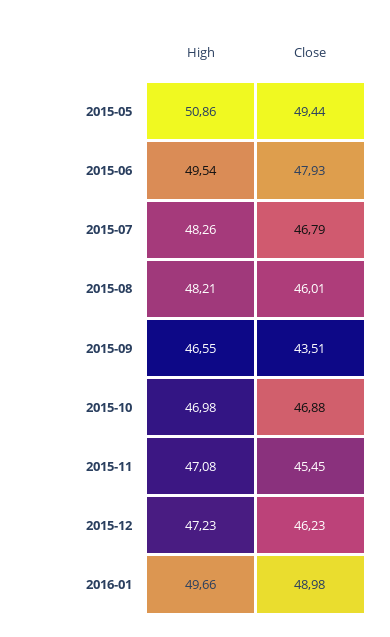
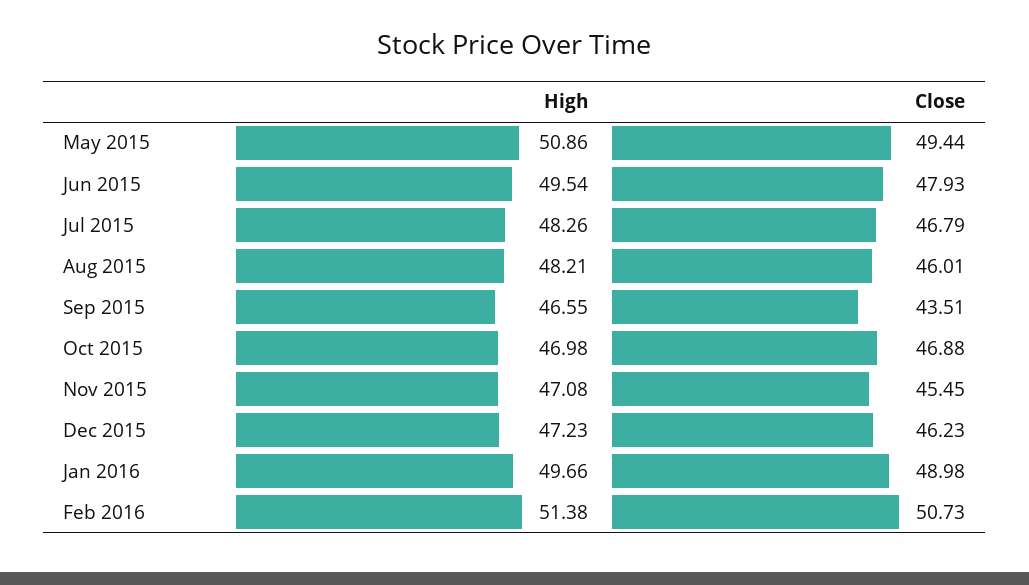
High, Feb 2016: none -> 51.38
Close, Feb 2016: none -> 50.73

